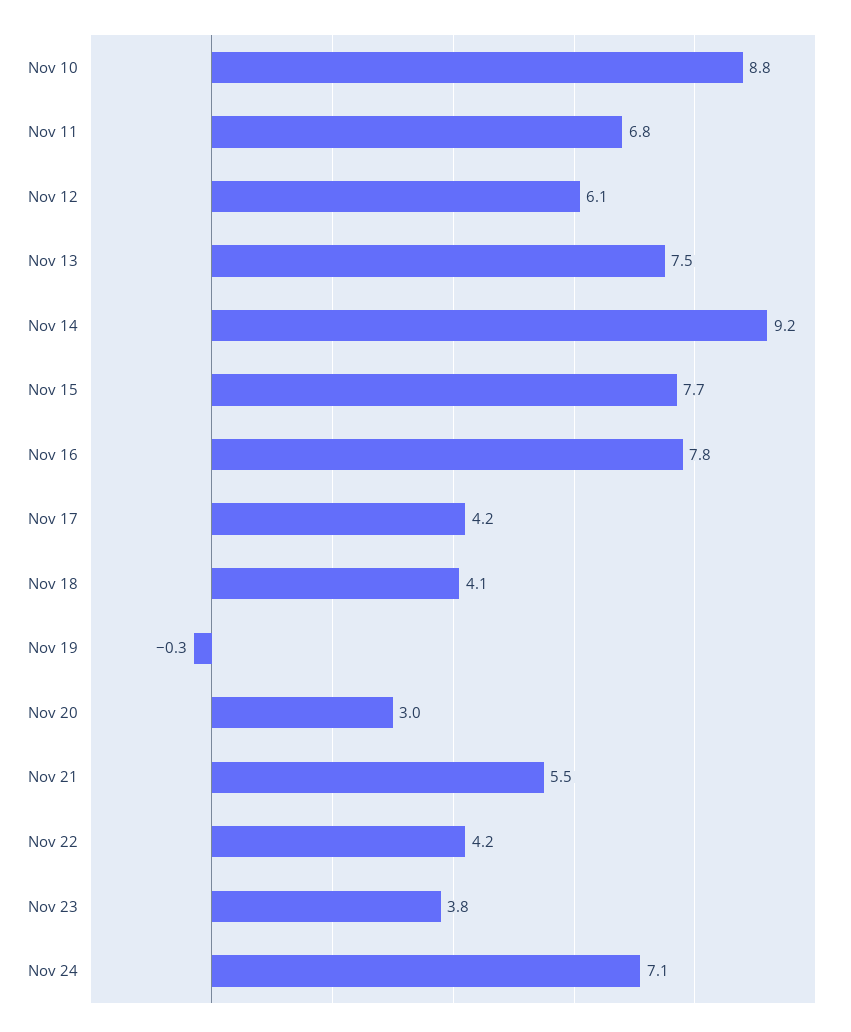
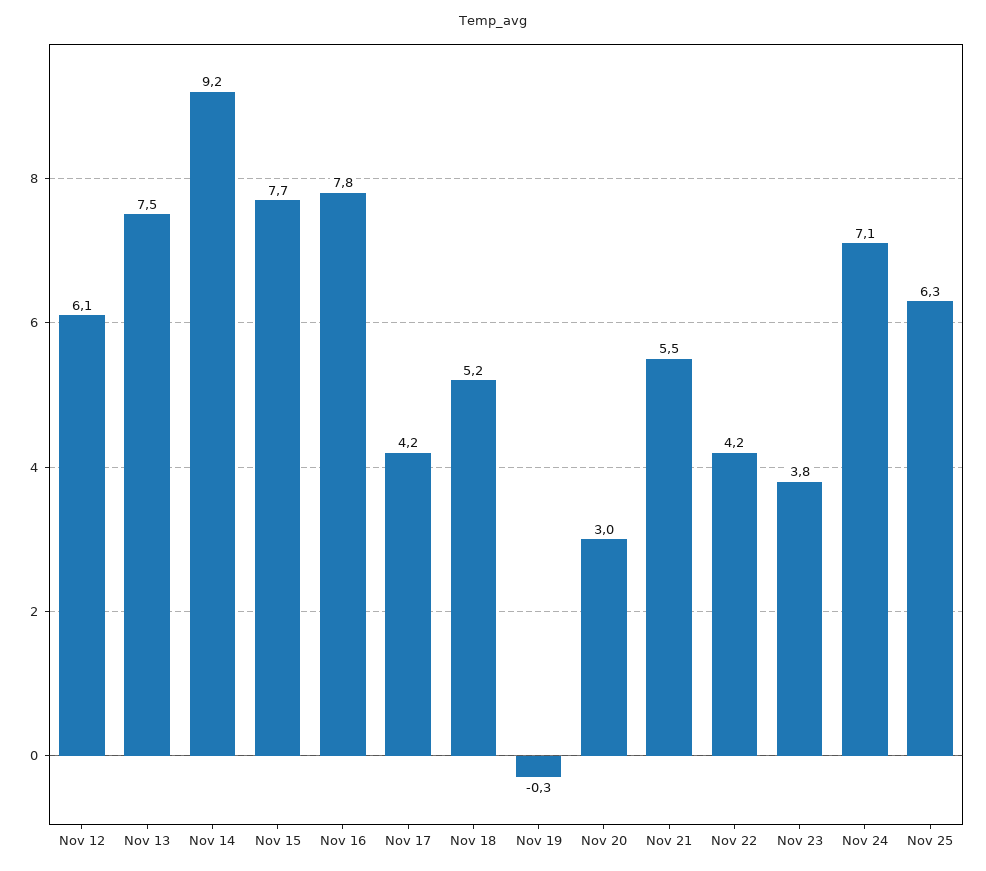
Nov 10: 8.8 -> none
Nov 11: 6.8 -> none
Nov 18: 4.1 -> 5.2
Nov 25: none -> 6.3

